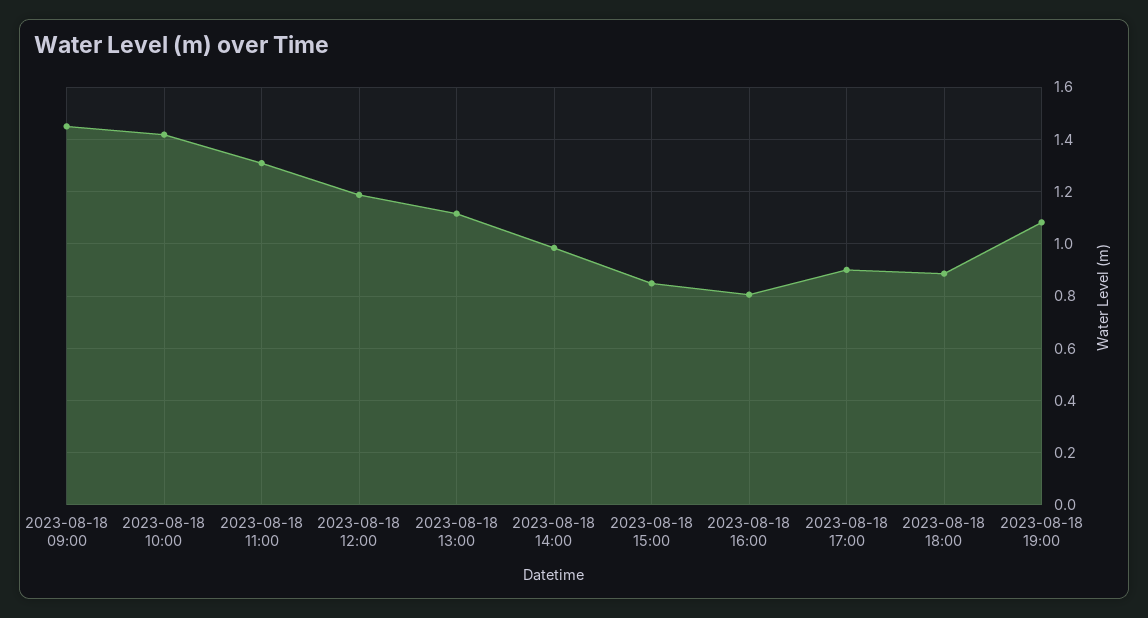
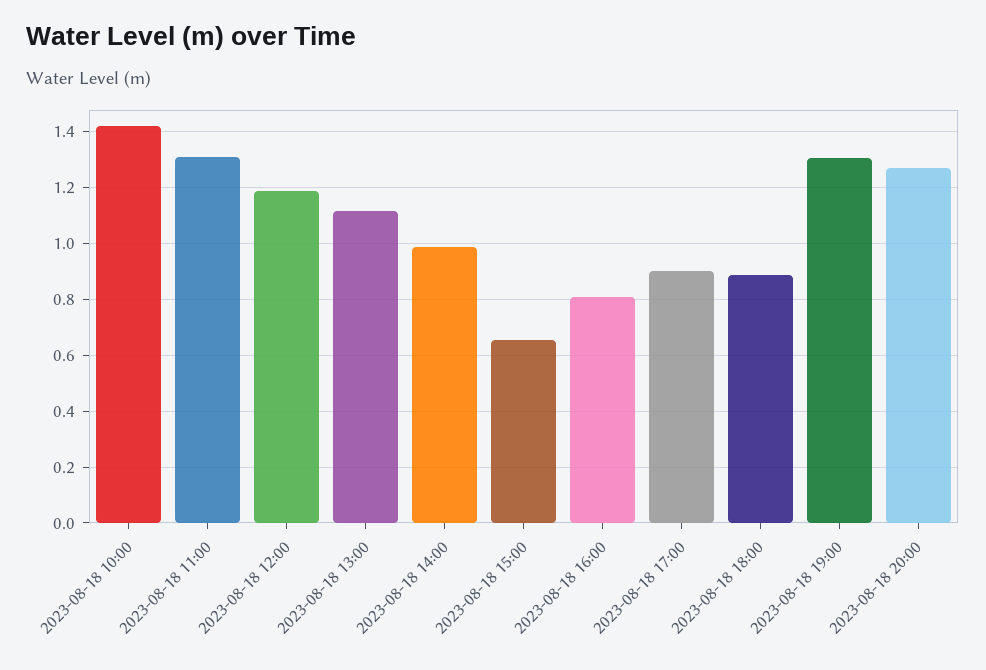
2023-08-18 09:00: 1.45 -> none
2023-08-18 15:00: 0.85 -> 0.65
2023-08-18 19:00: 1.075 -> 1.3
2023-08-18 20:00: none -> 1.275

